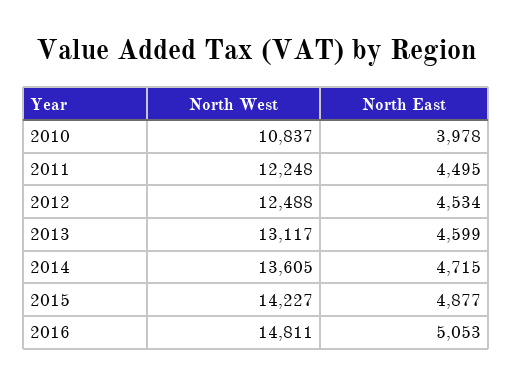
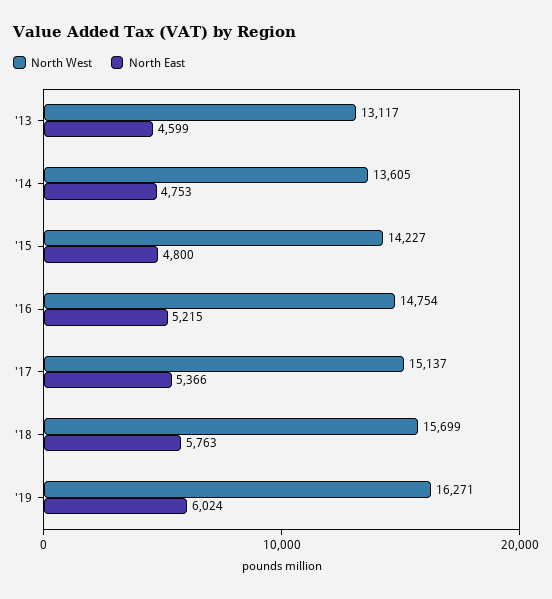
North West, 2010: 10837 -> none
North East, 2010: 3978 -> none
North West, 2011: 12248 -> none
North East, 2011: 4495 -> none
North West, 2012: 12488 -> none
North East, 2012: 4534 -> none
North East, 2014: 4715 -> 4753
North East, 2015: 4877 -> 4800
North West, 2016: 14811 -> 14754
North East, 2016: 5053 -> 5215
North West, '17: none -> 15137
North East, '17: none -> 5366
North West, '18: none -> 15699
North East, '18: none -> 5763
North West, '19: none -> 16271
North East, '19: none -> 6024

